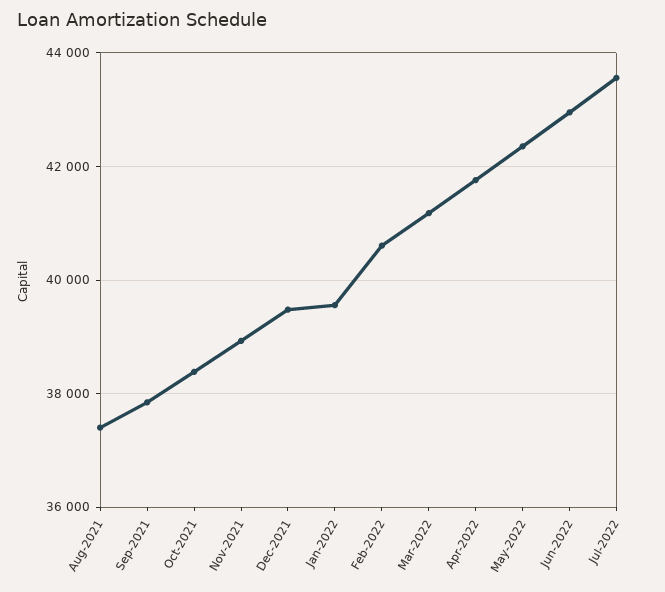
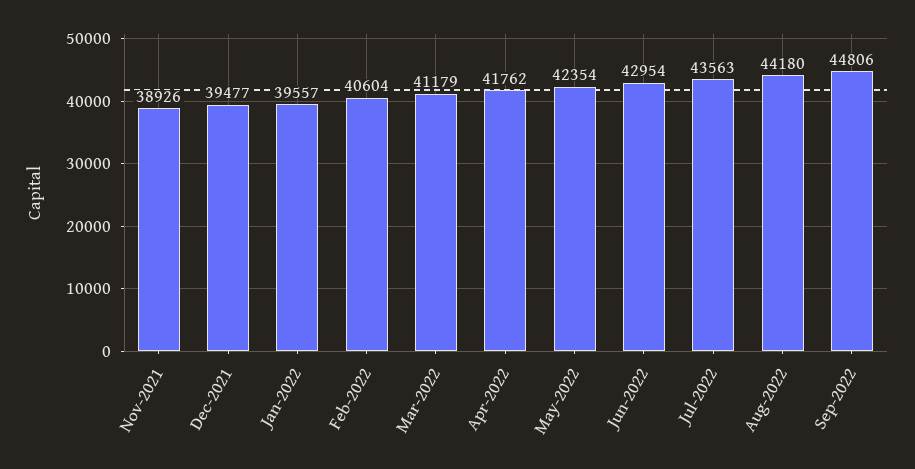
Aug-2021: 37400 -> none
Sep-2021: 37800 -> none
Oct-2021: 38400 -> none
Aug-2022: none -> 44180
Sep-2022: none -> 44806

